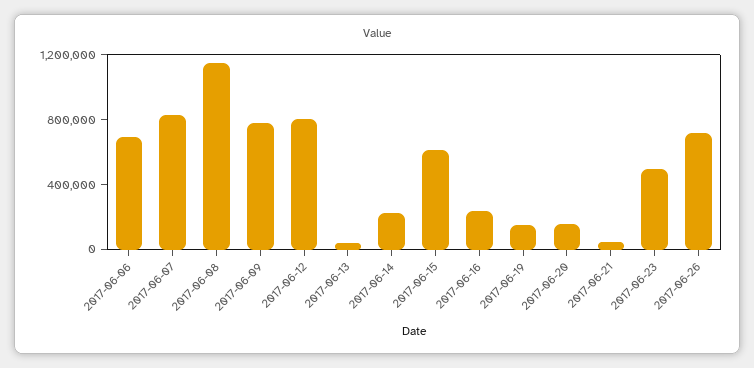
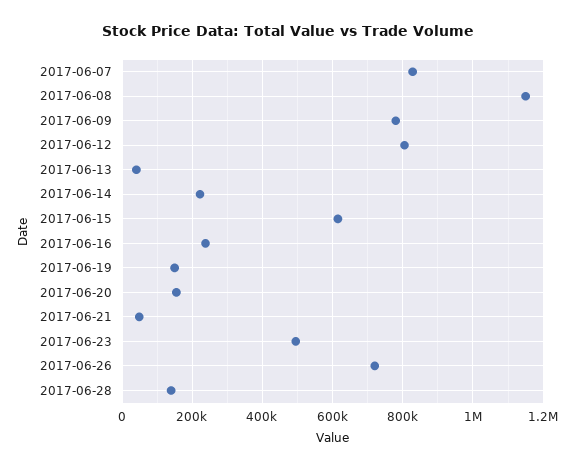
2017-06-06: 700000 -> none
2017-06-28: none -> 140000

